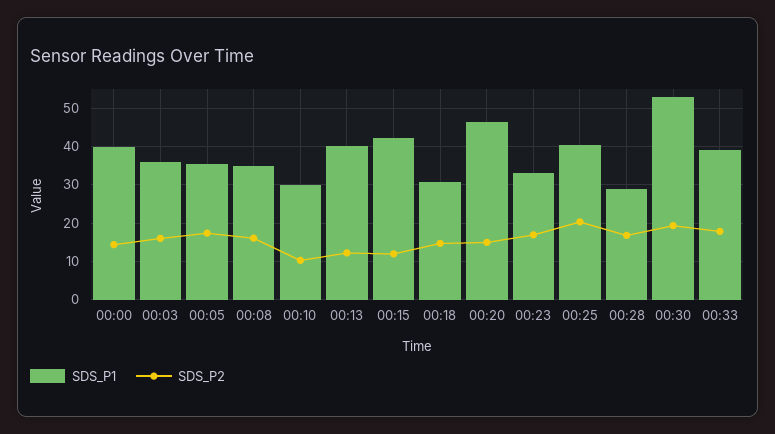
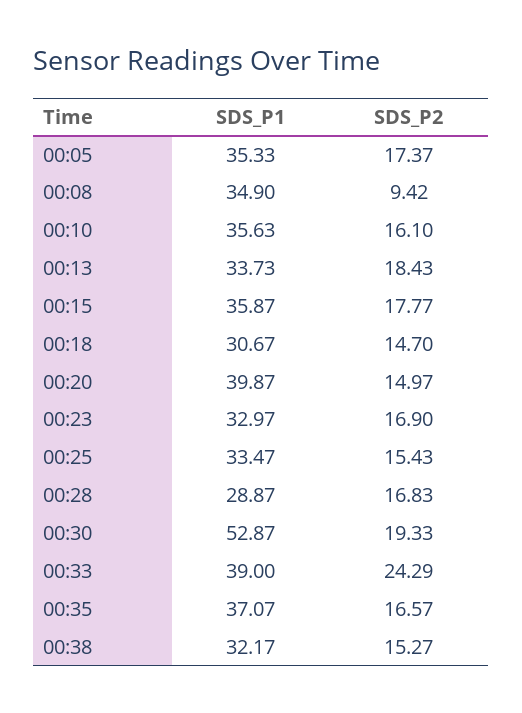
SDS_P1, 00:00: 40 -> none
SDS_P2, 00:00: 14 -> none
SDS_P1, 00:03: 36 -> none
SDS_P2, 00:03: 16 -> none
SDS_P2, 00:08: 16 -> 9.42
SDS_P1, 00:10: 30 -> 35.63
SDS_P2, 00:10: 10 -> 16.1
SDS_P1, 00:13: 40 -> 33.73
SDS_P2, 00:13: 12 -> 18.43
SDS_P1, 00:15: 42 -> 35.87
SDS_P2, 00:15: 12 -> 17.77
SDS_P1, 00:20: 46 -> 39.87
SDS_P1, 00:25: 40 -> 33.47
SDS_P2, 00:25: 20 -> 15.43
SDS_P2, 00:33: 18 -> 24.29
SDS_P1, 00:35: none -> 37.07
SDS_P2, 00:35: none -> 16.57
SDS_P1, 00:38: none -> 32.17
SDS_P2, 00:38: none -> 15.27

